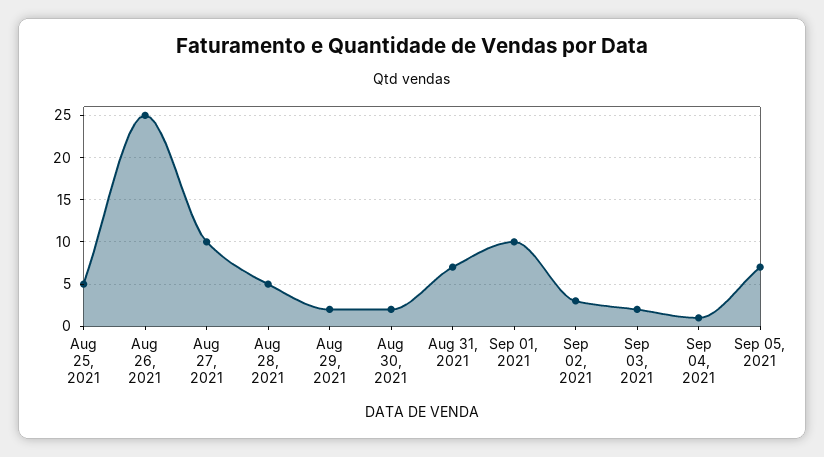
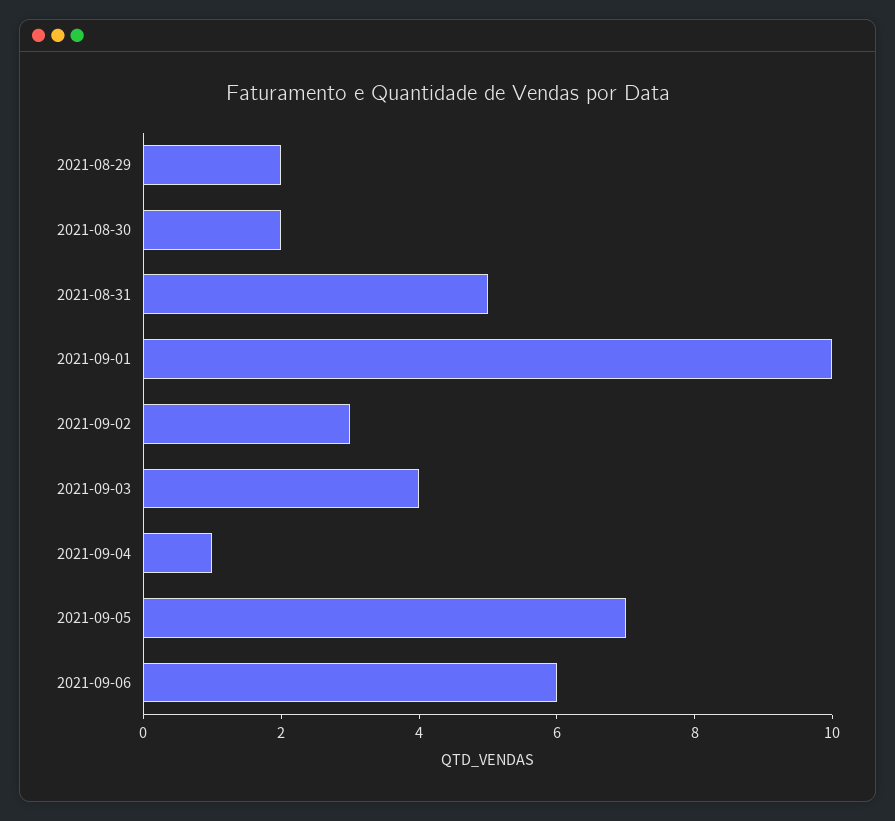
Aug 25, 2021: 5 -> none
Aug 26, 2021: 25 -> none
Aug 27, 2021: 10 -> none
Aug 28, 2021: 5 -> none
Aug 31, 2021: 7 -> 5
Sep 03, 2021: 2 -> 4
2021-09-06: none -> 6

